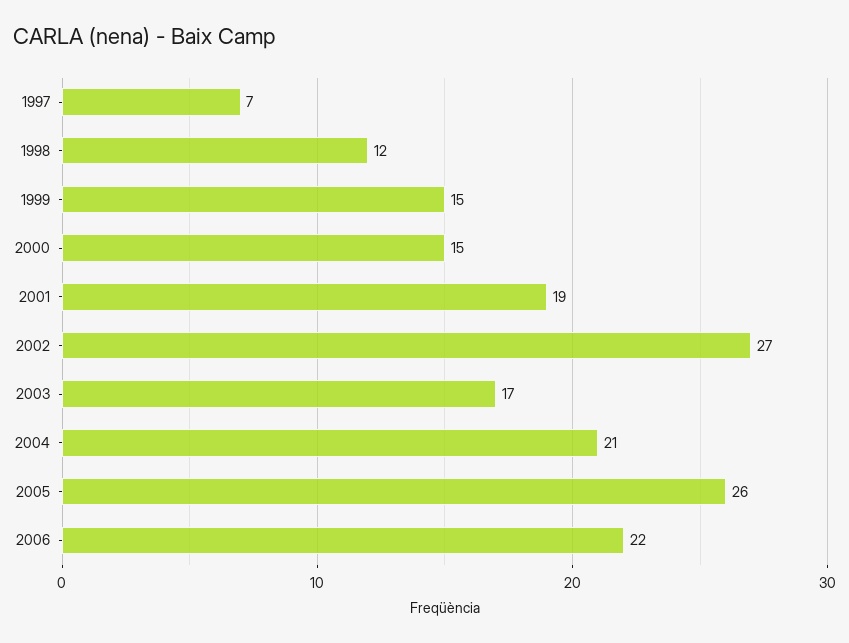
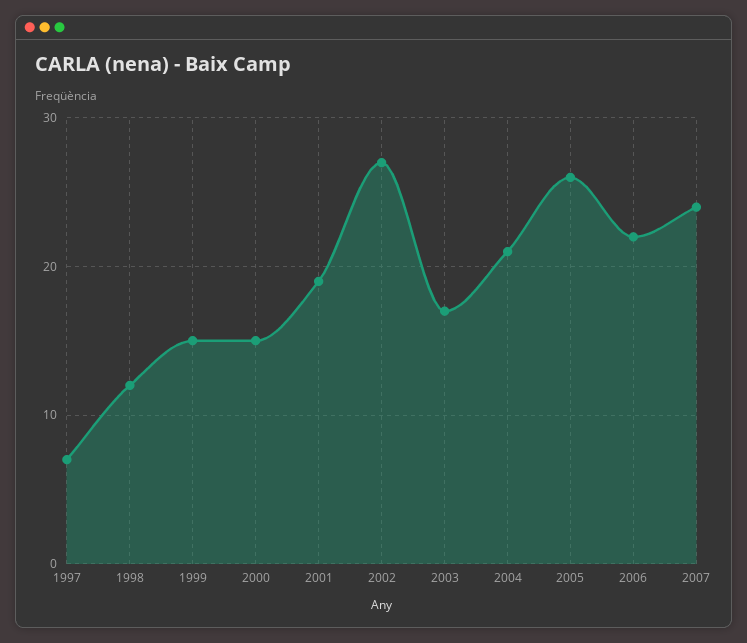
2007: none -> 24

